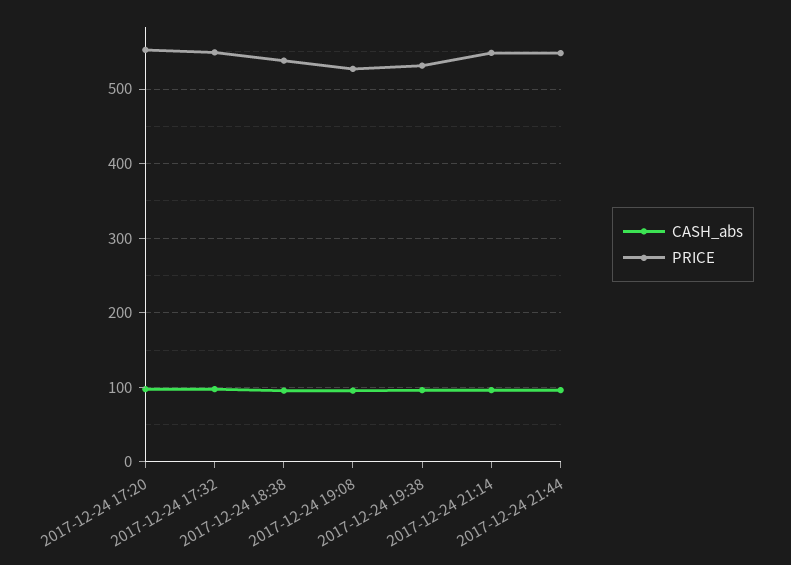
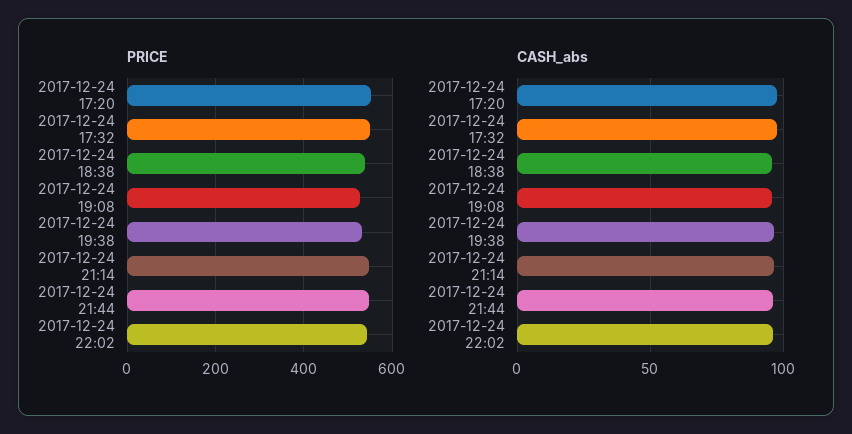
PRICE, 2017-12-24 22:02: none -> 540
CASH_abs, 2017-12-24 22:02: none -> 95

